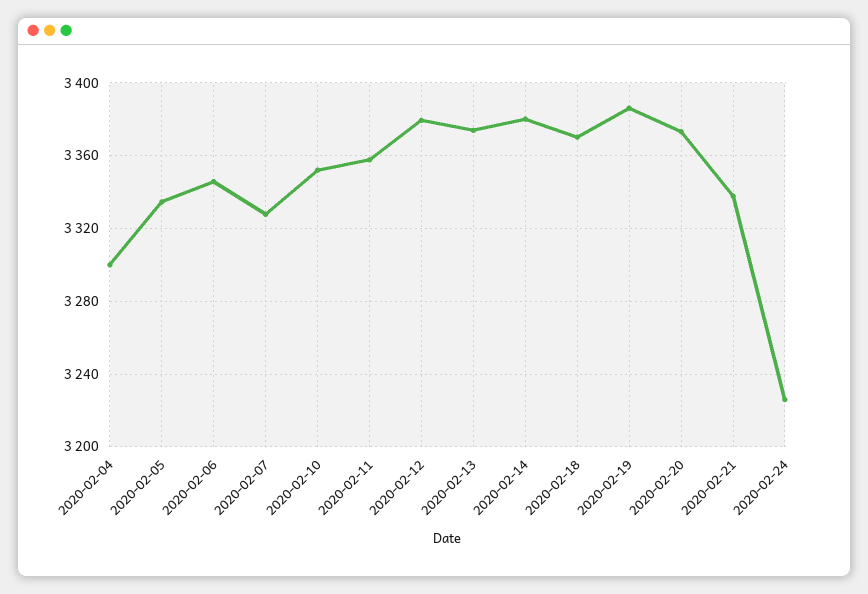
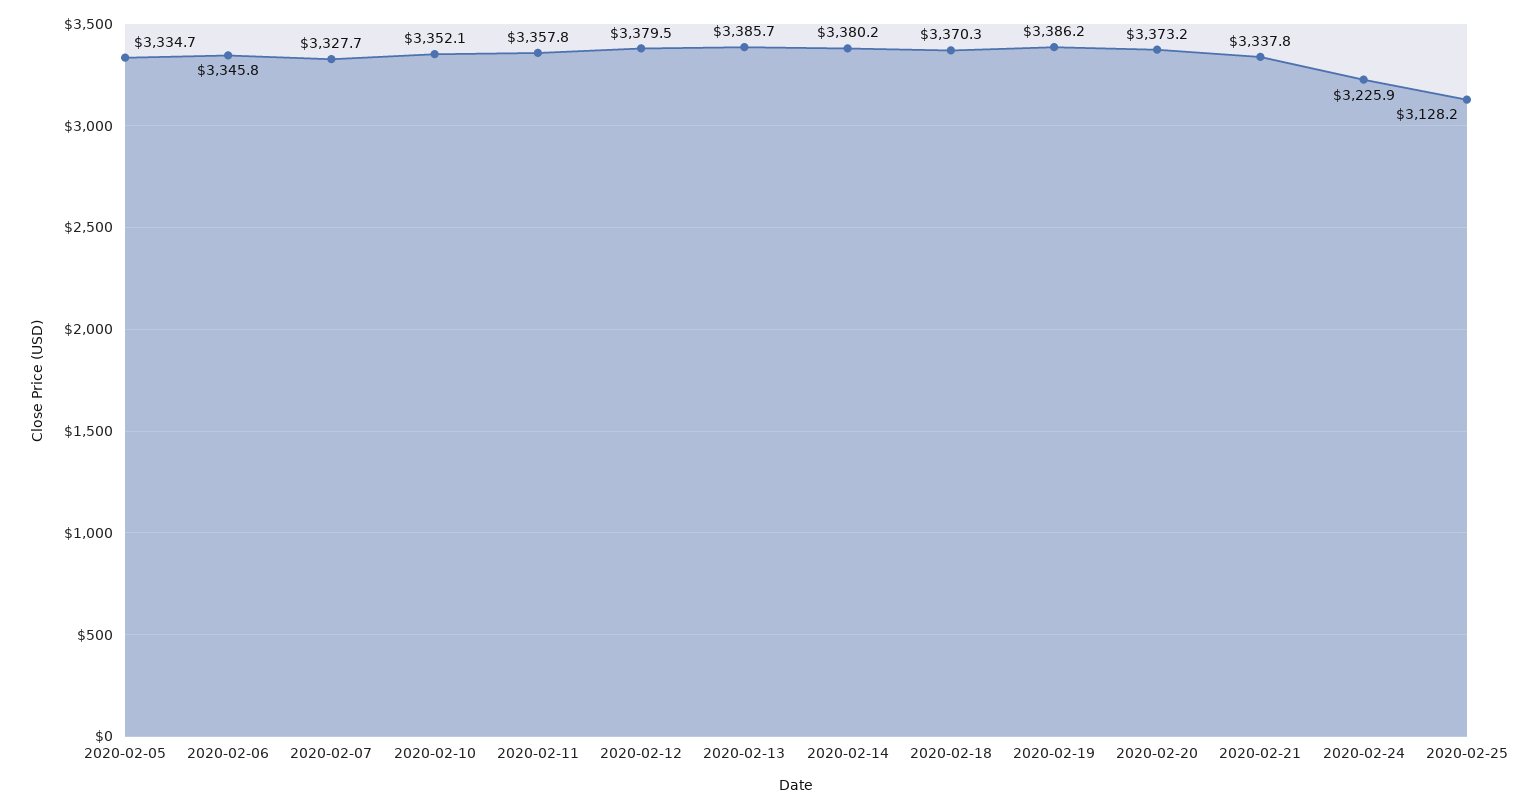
2020-02-04: 3300 -> none
2020-02-13: 3375 -> 3385.7
2020-02-25: none -> 3128.2

